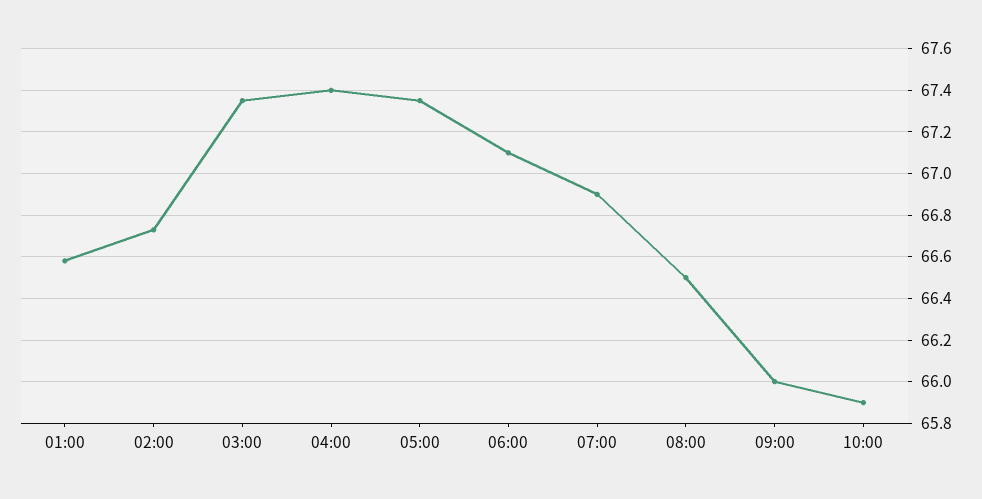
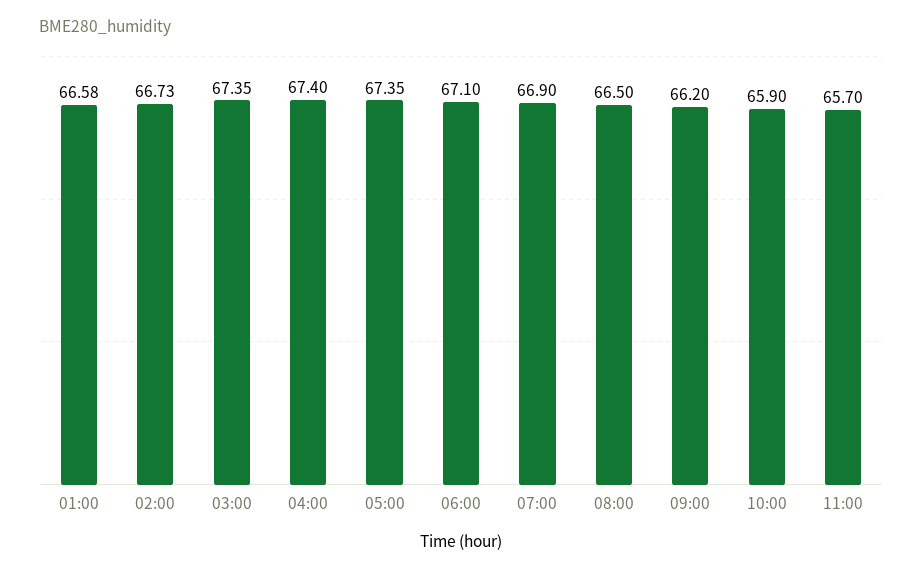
09:00: 66 -> 66.2
11:00: none -> 65.7

